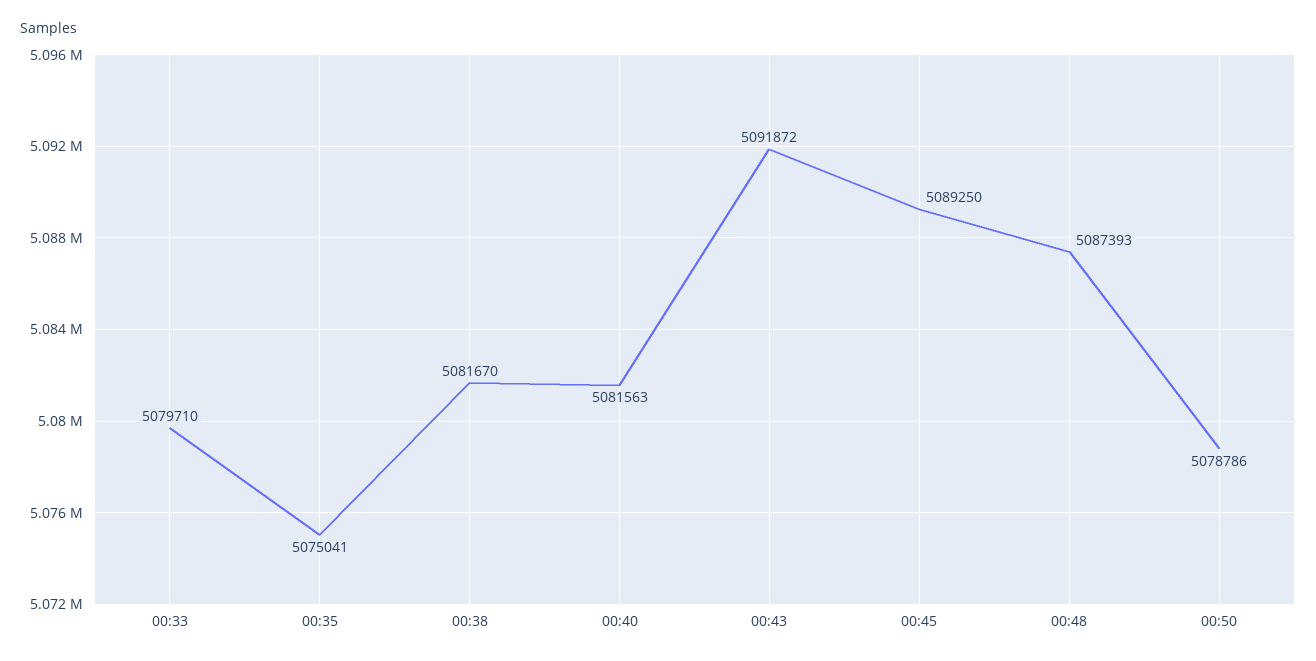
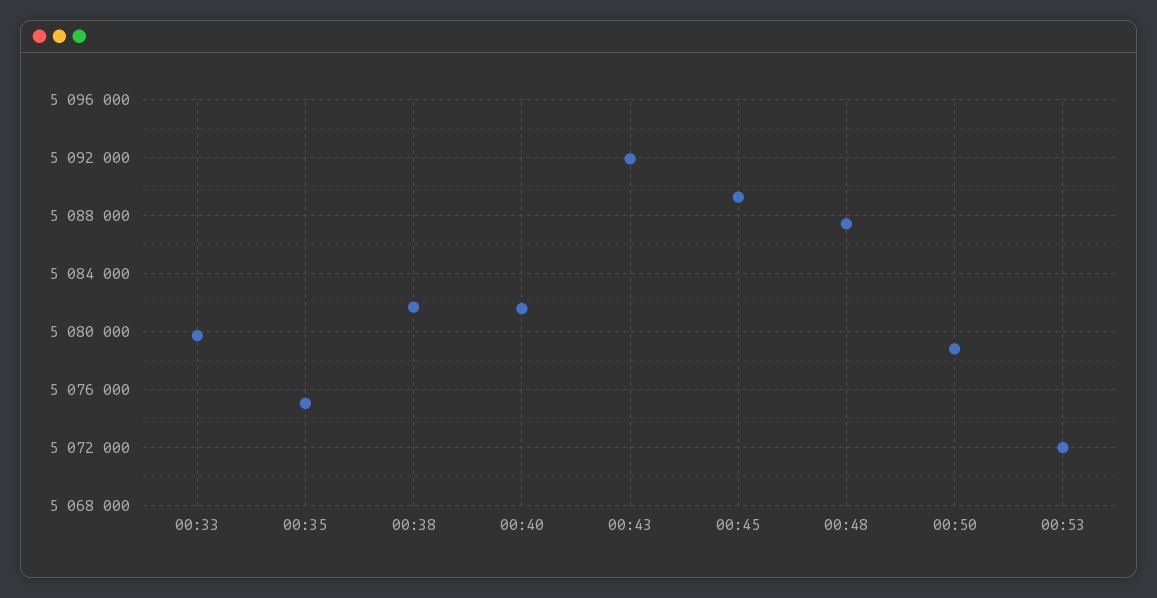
00:53: none -> 5072000

